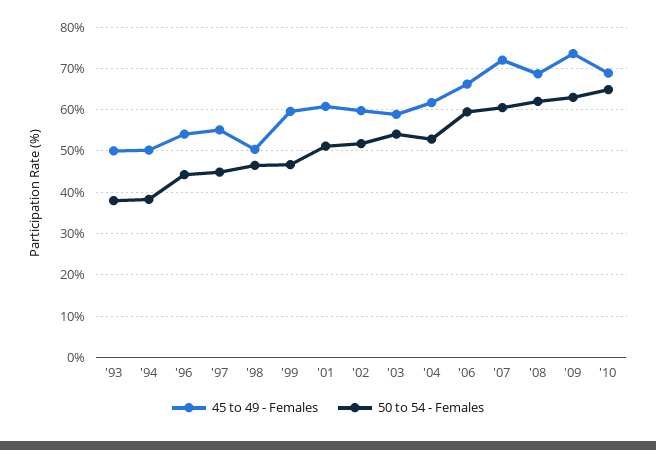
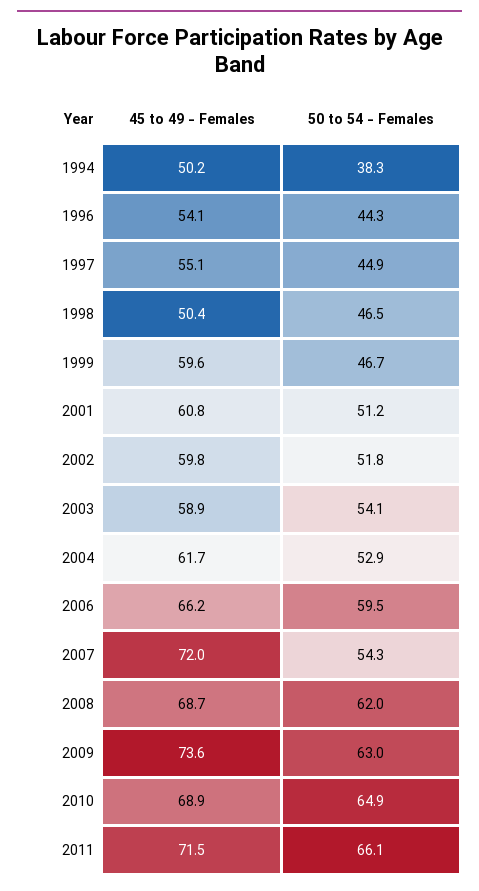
45 to 49 - Females, '93: 50 -> none
50 to 54 - Females, '93: 38 -> none
50 to 54 - Females, '07: 60 -> 54.3
45 to 49 - Females, 2011: none -> 71.5
50 to 54 - Females, 2011: none -> 66.1

